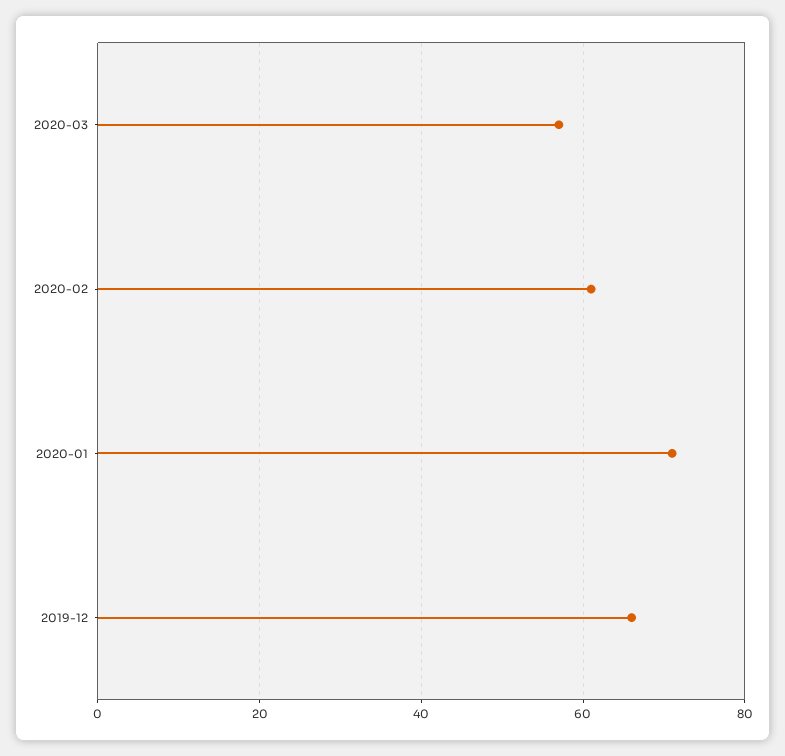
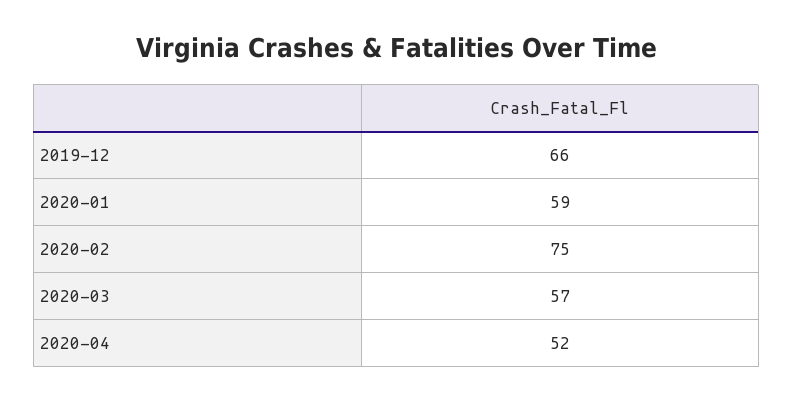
2020-02: 60 -> 75
2020-01: 70 -> 59
2020-04: none -> 52

